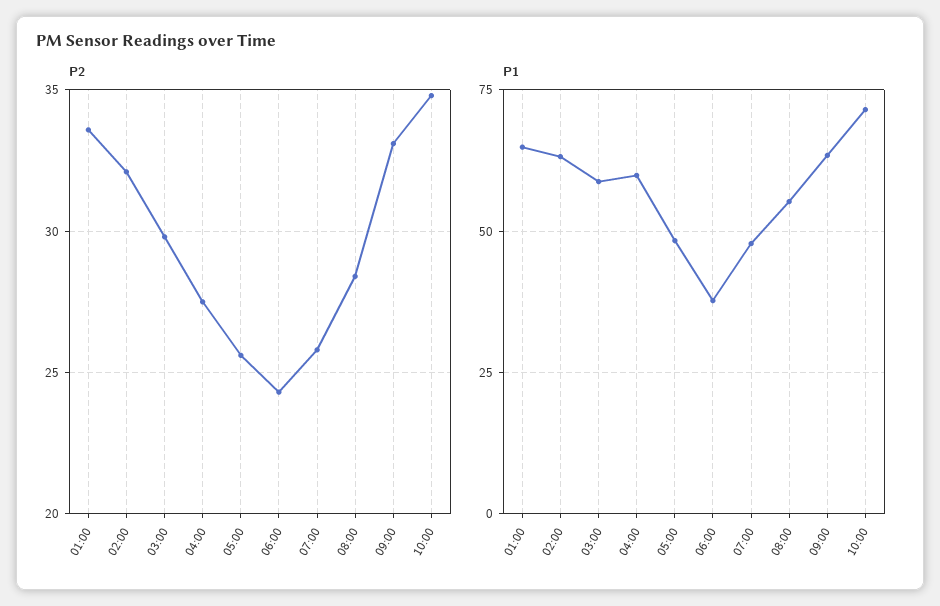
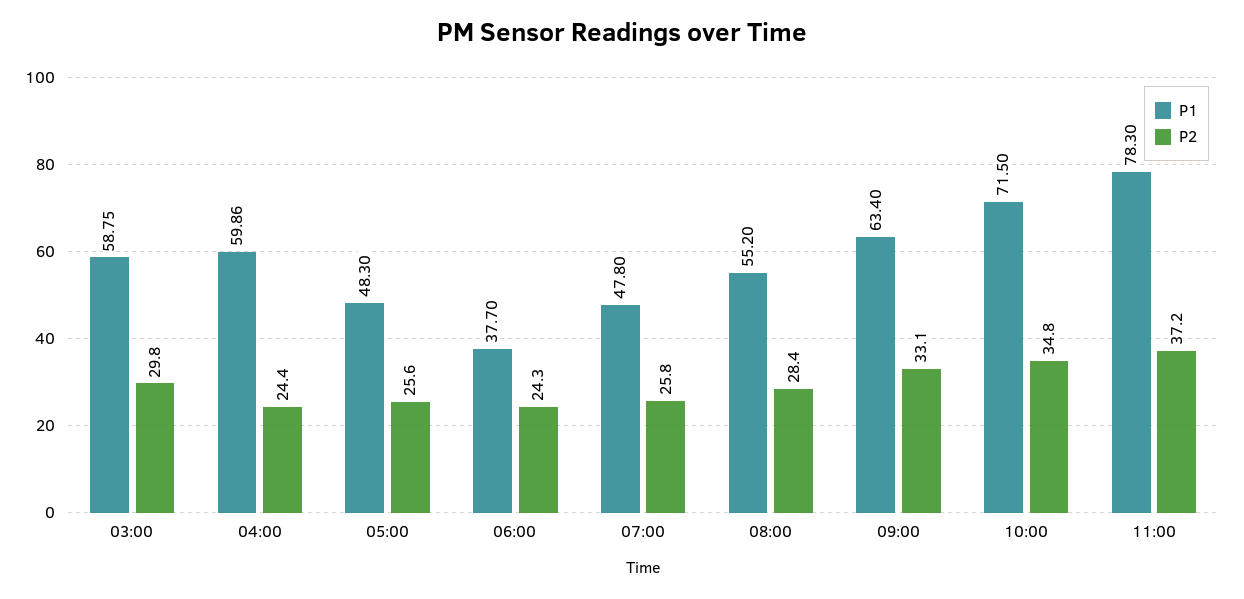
P2, 01:00: 33.5 -> none
P2, 02:00: 32 -> none
P2, 04:00: 27.5 -> 24.4
P1, 01:00: 65 -> none
P1, 02:00: 62.5 -> none
P1, 11:00: none -> 78.3
P2, 11:00: none -> 37.2

